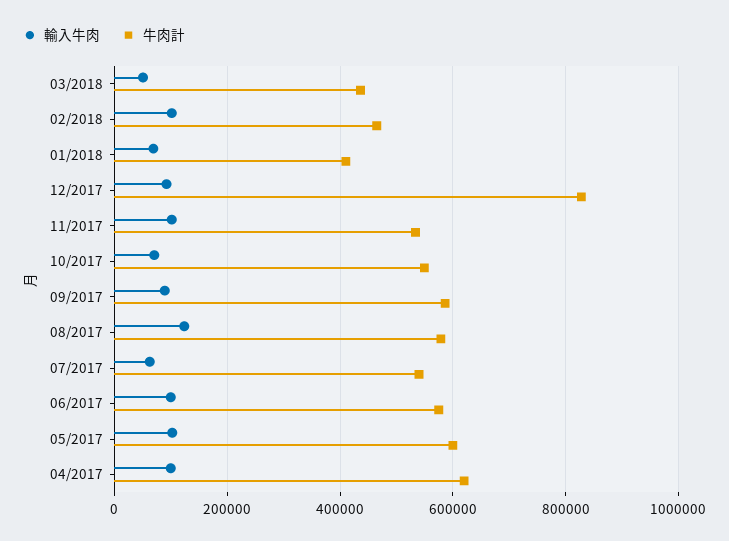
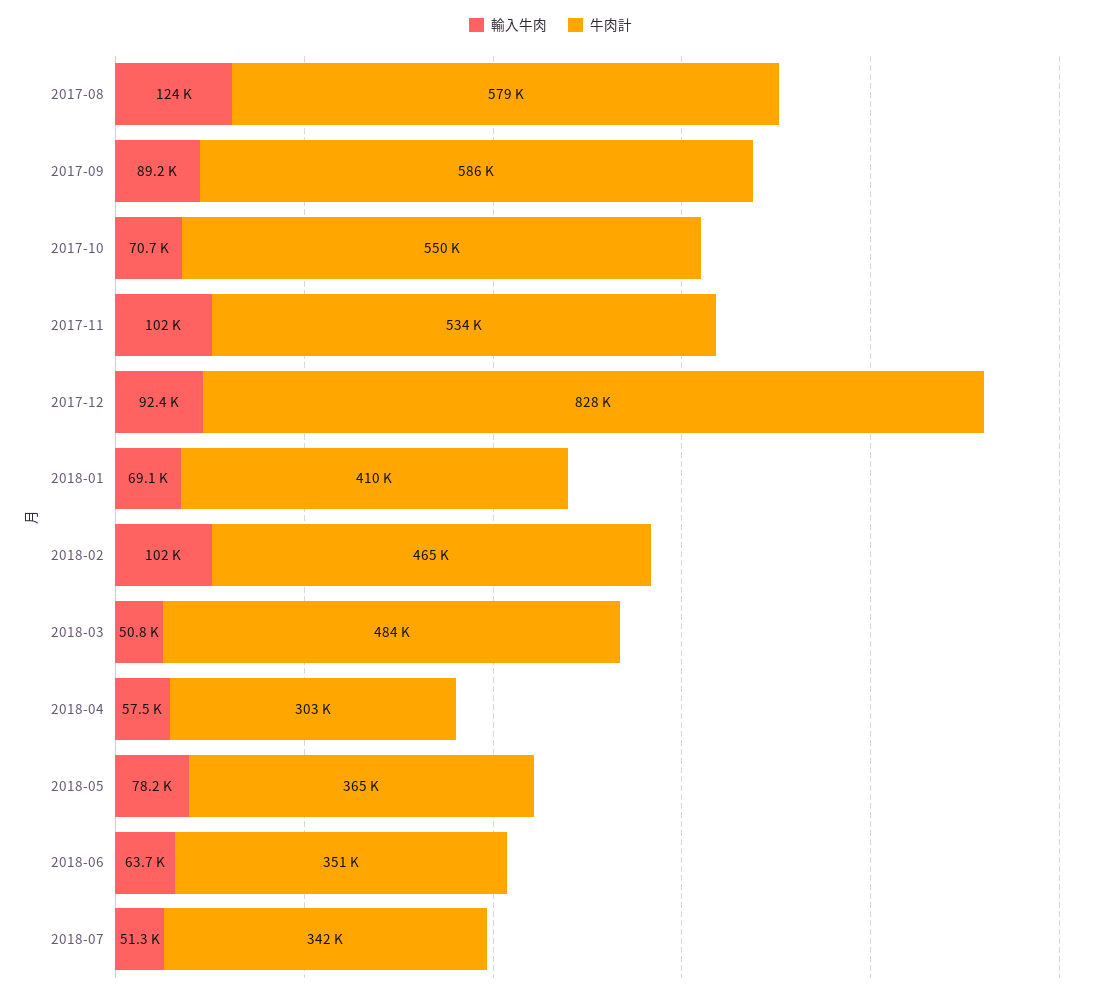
牛肉計, 03/2018: 440000 -> 484000
輸入牛肉, 07/2017: 60000 -> none
牛肉計, 07/2017: 540000 -> none
輸入牛肉, 06/2017: 100000 -> none
牛肉計, 06/2017: 580000 -> none
輸入牛肉, 05/2017: 100000 -> none
牛肉計, 05/2017: 600000 -> none
輸入牛肉, 04/2017: 100000 -> none
牛肉計, 04/2017: 620000 -> none
輸入牛肉, 2018-04: none -> 57500
牛肉計, 2018-04: none -> 303000
輸入牛肉, 2018-05: none -> 78200
牛肉計, 2018-05: none -> 365000
輸入牛肉, 2018-06: none -> 63700
牛肉計, 2018-06: none -> 351000
輸入牛肉, 2018-07: none -> 51300
牛肉計, 2018-07: none -> 342000

